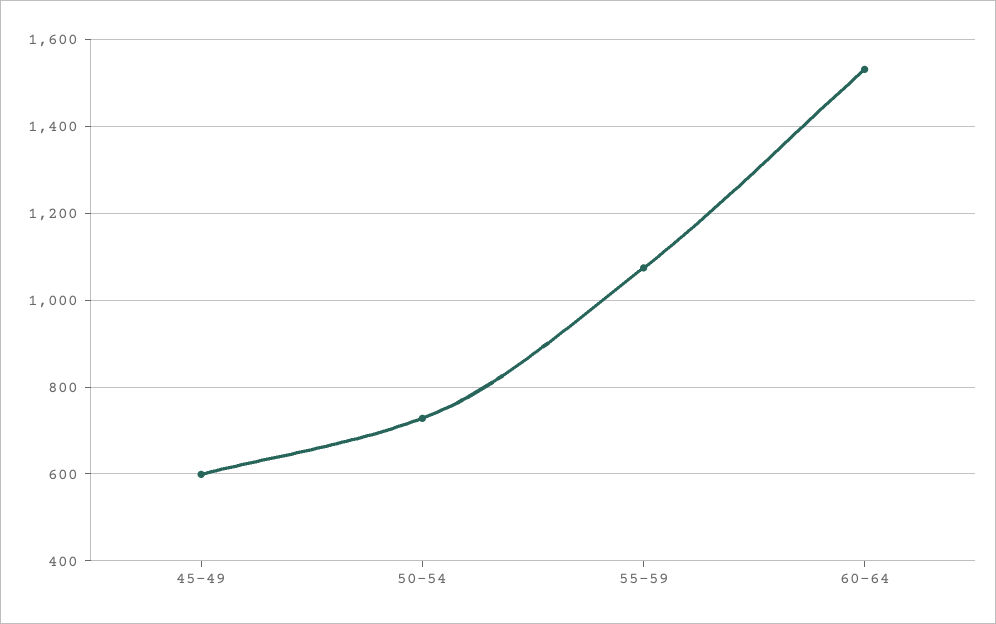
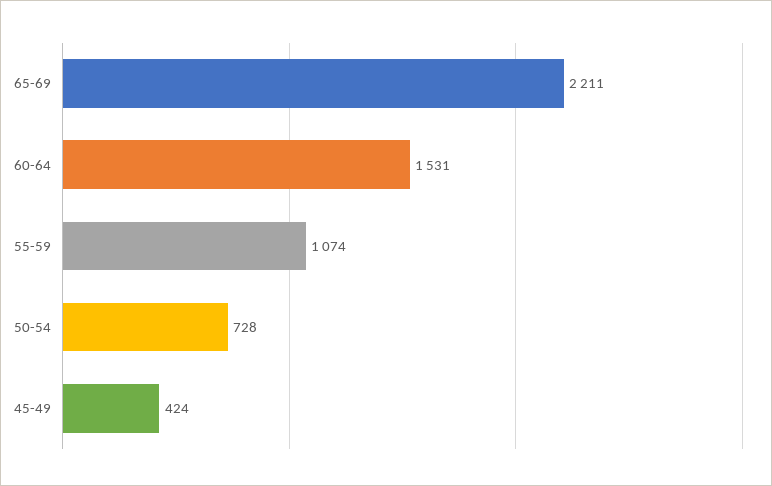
45-49: 600 -> 424
65-69: none -> 2211

